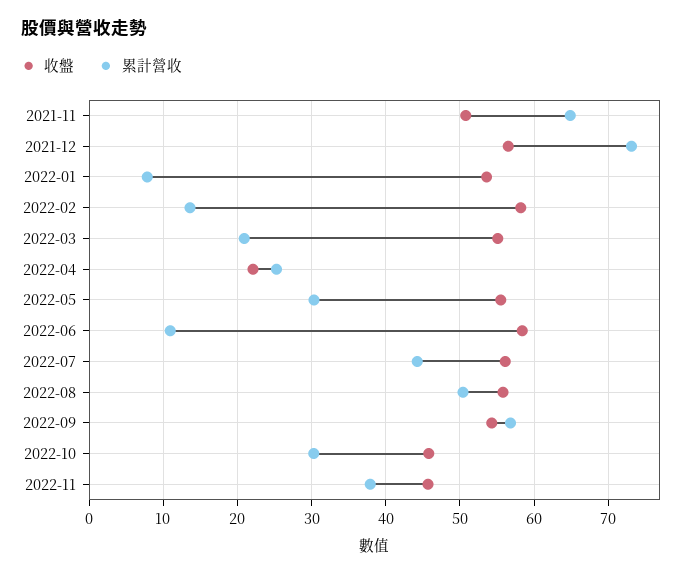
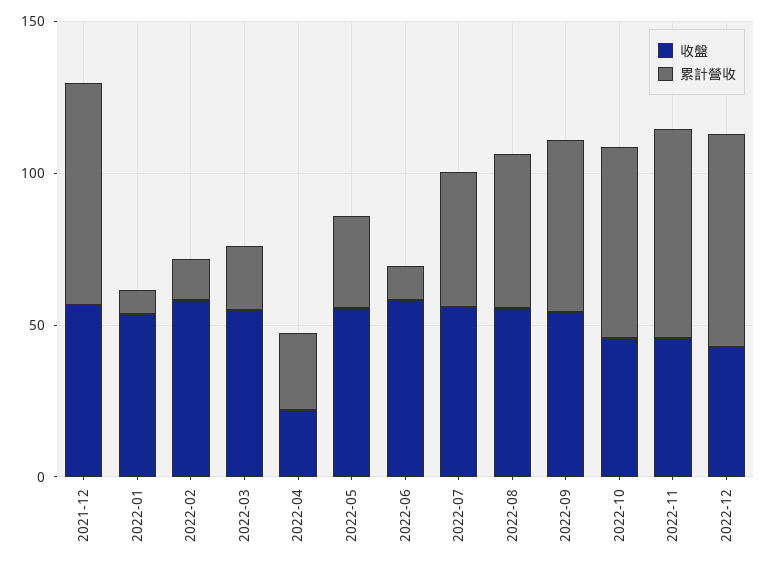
收盤, 2021-11: 51 -> none
累計營收, 2021-11: 65 -> none
累計營收, 2022-10: 30 -> 60
累計營收, 2022-11: 38 -> 70
收盤, 2022-12: none -> 40
累計營收, 2022-12: none -> 70

